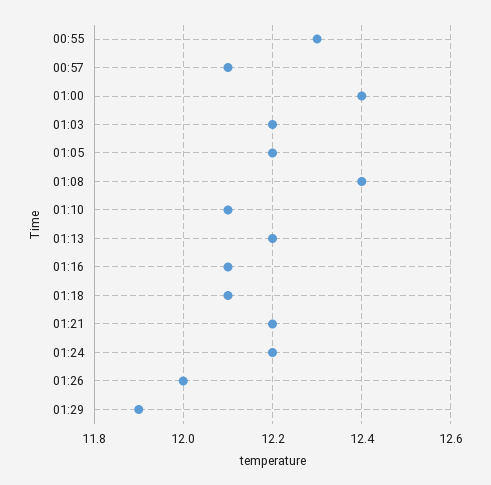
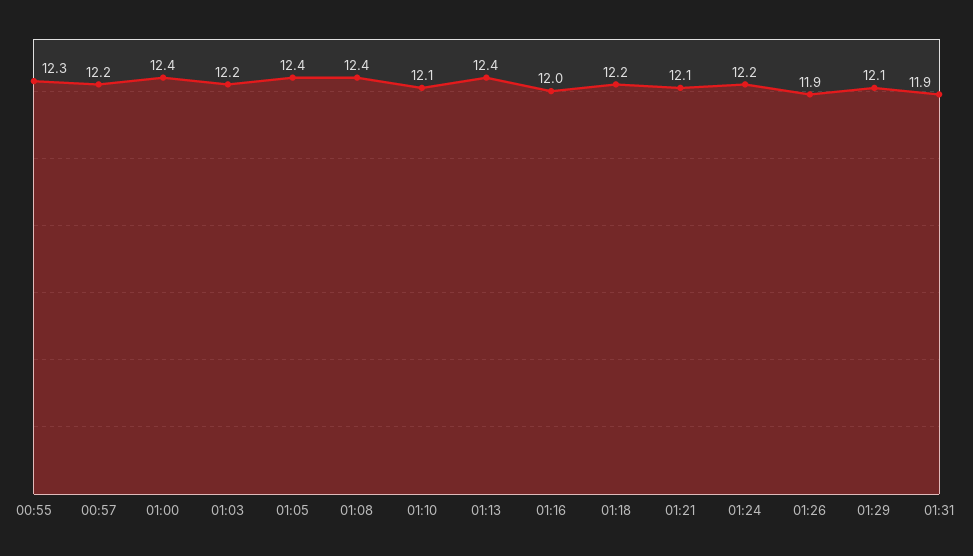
00:57: 12.1 -> 12.2
01:05: 12.2 -> 12.4
01:13: 12.2 -> 12.4
01:16: 12.1 -> 12
01:18: 12.1 -> 12.2
01:21: 12.2 -> 12.1
01:26: 12 -> 11.9
01:29: 11.9 -> 12.1
01:31: none -> 11.9

